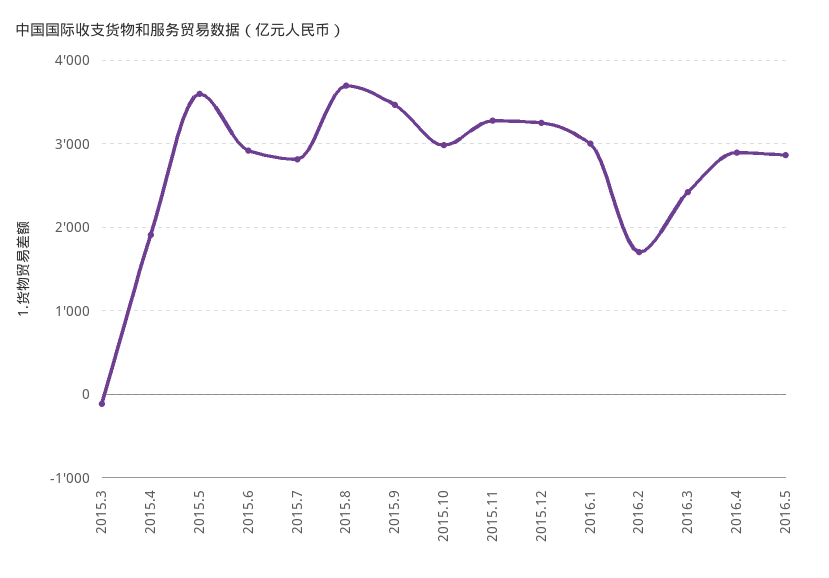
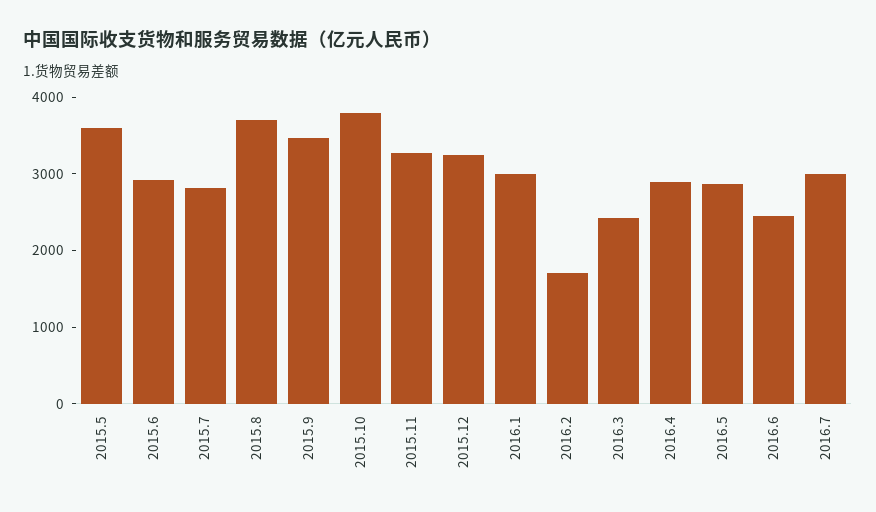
2015.3: -100 -> none
2015.4: 1900 -> none
2015.10: 3000 -> 3800
2016.6: none -> 2400
2016.7: none -> 3000

